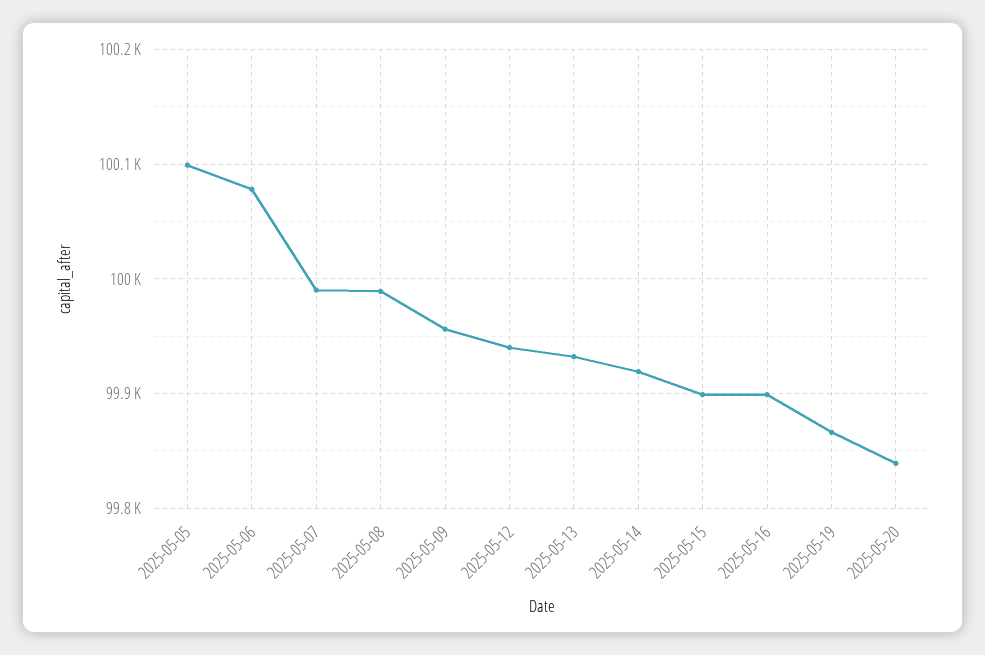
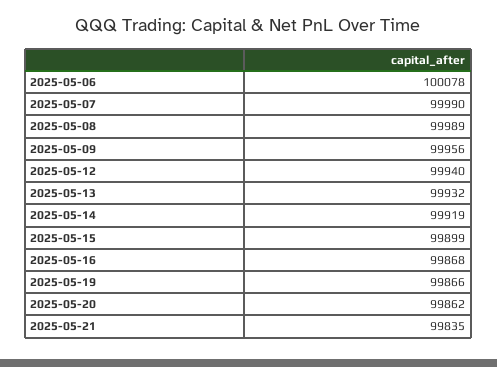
2025-05-05: 100100 -> none
2025-05-16: 99900 -> 99868
2025-05-20: 99840 -> 99862
2025-05-21: none -> 99835

